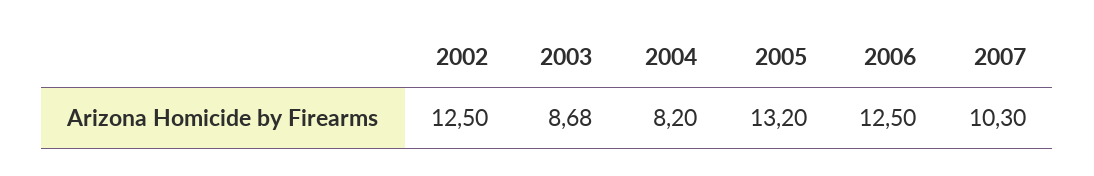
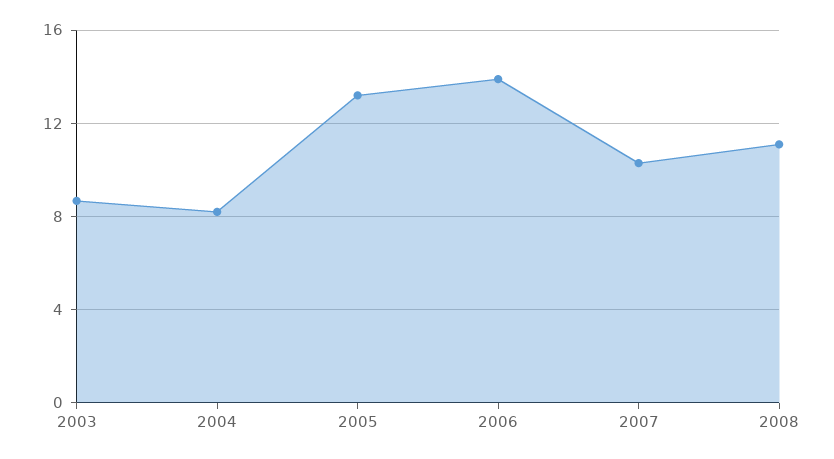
2002: 12.5 -> none
2006: 12.5 -> 14
2008: none -> 11

